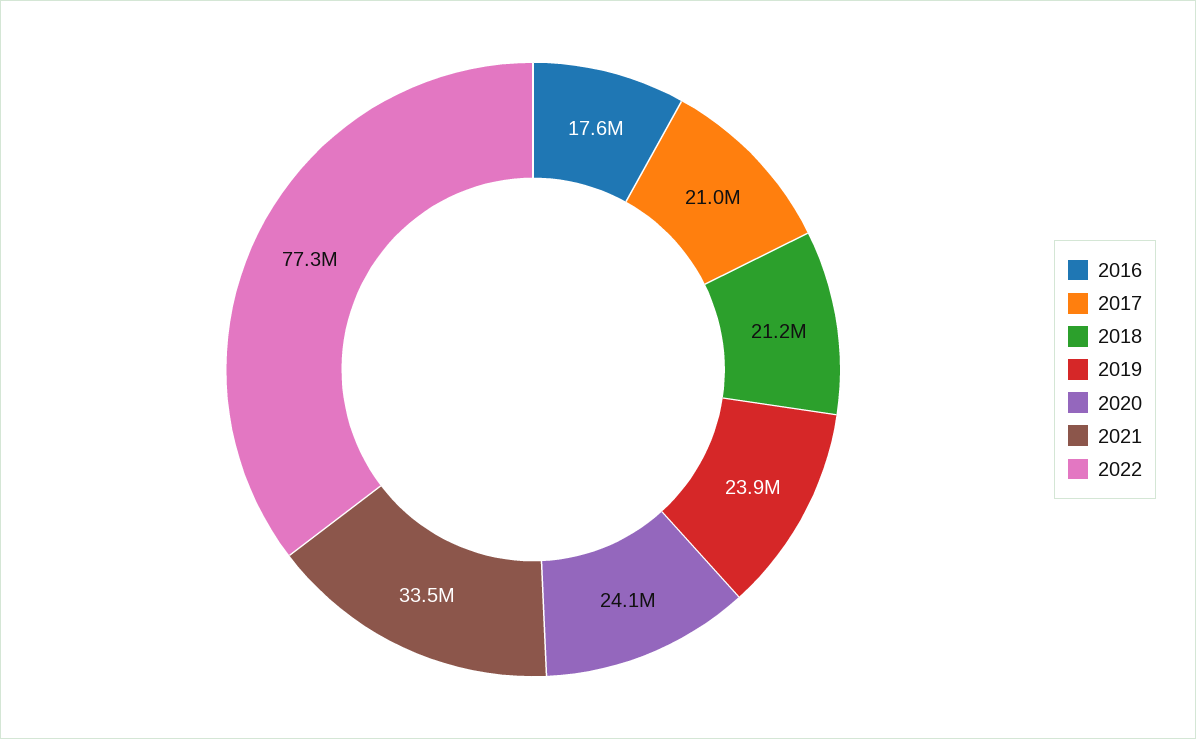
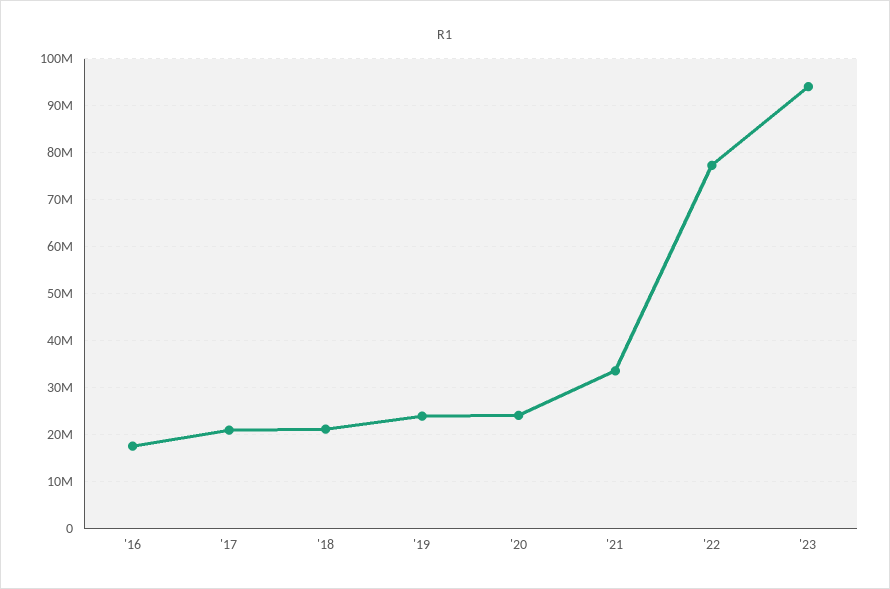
'23: none -> 94000000

